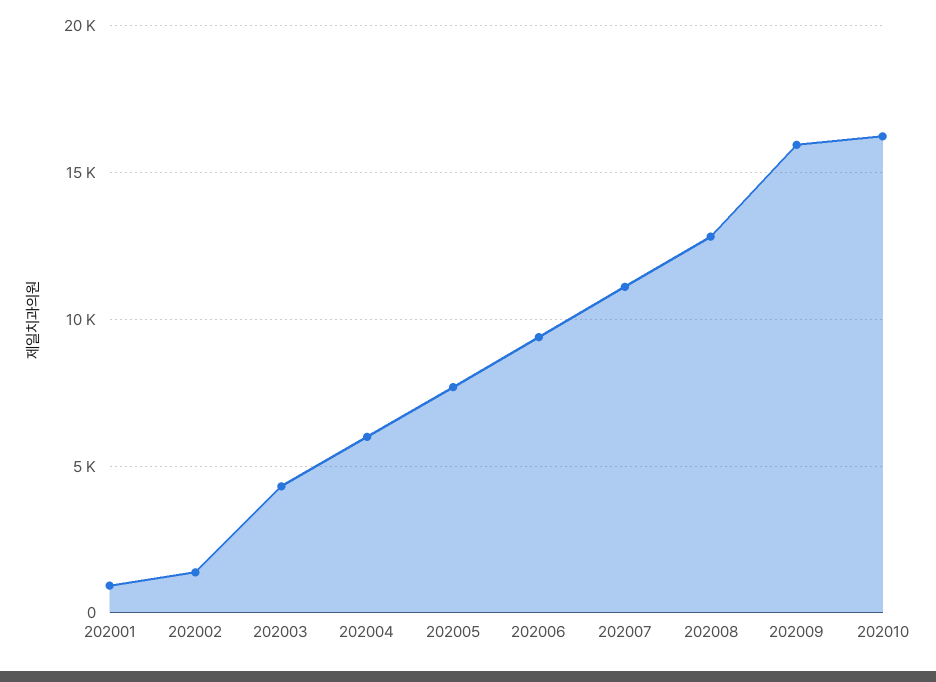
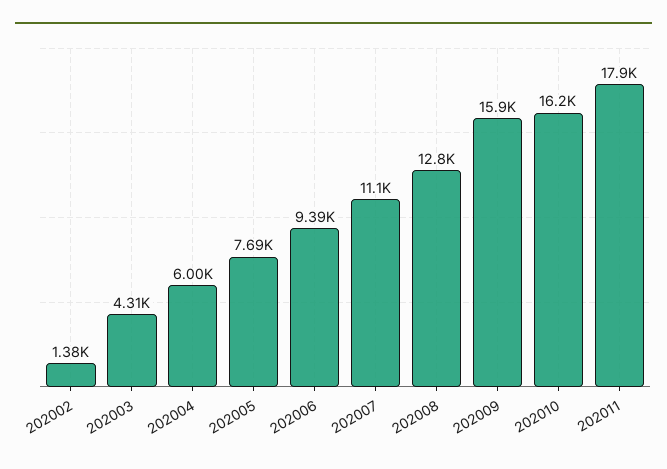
202001: 1000 -> none
202011: none -> 17900

